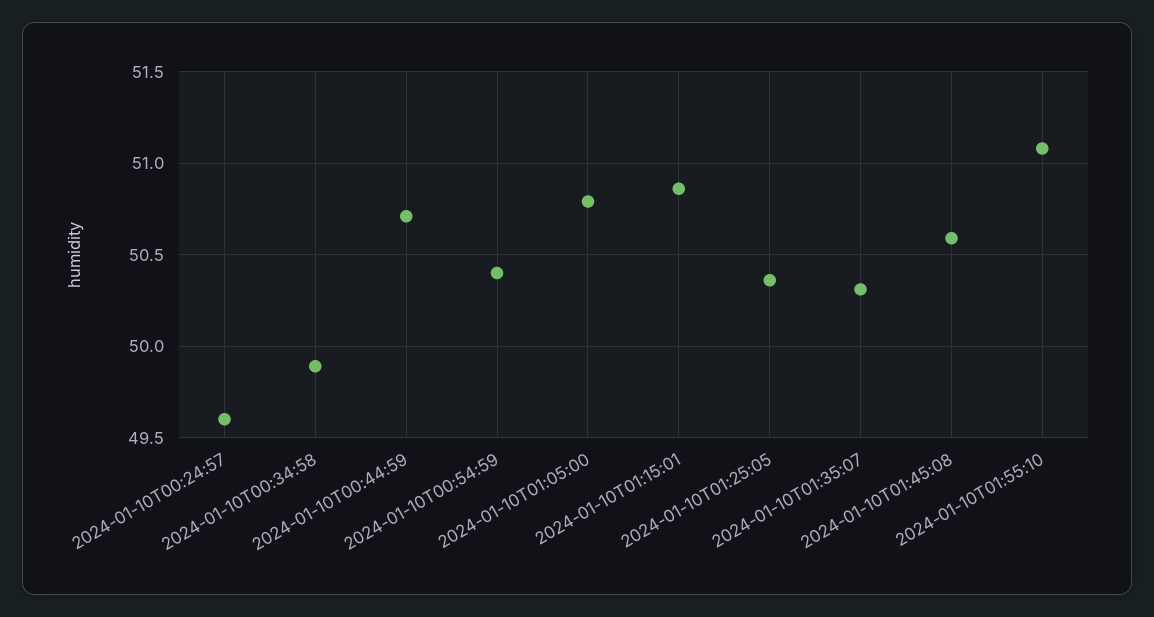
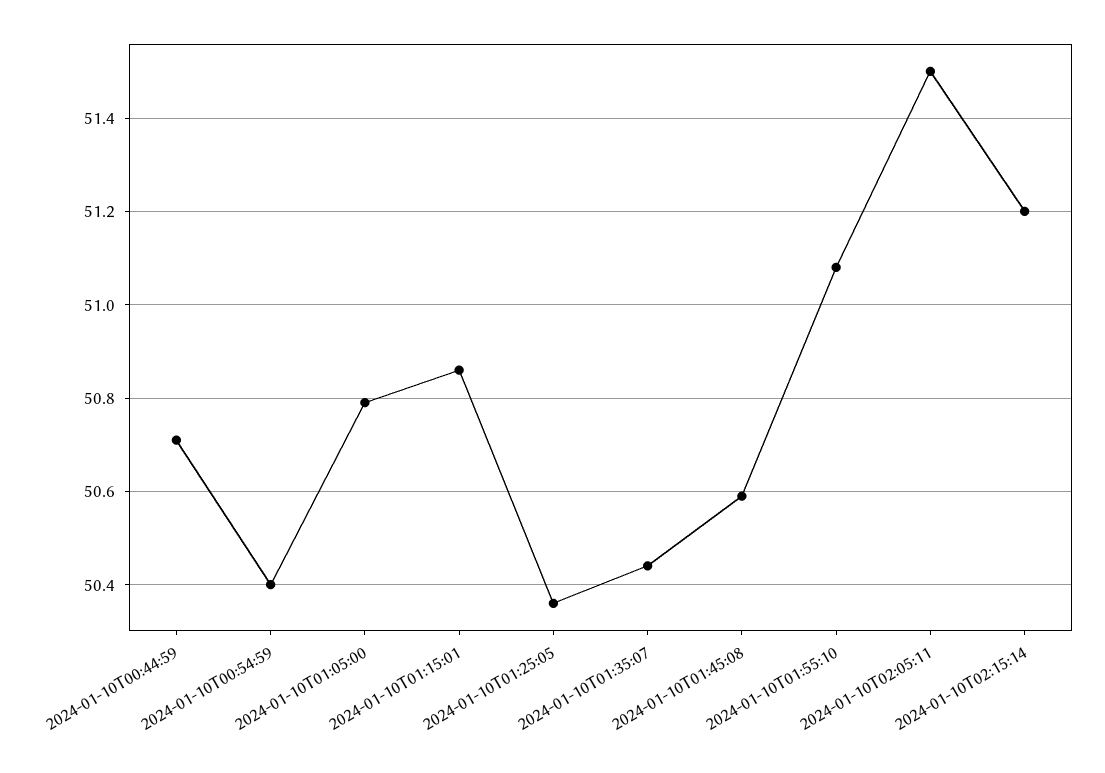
2024-01-10T00:24:57: 49.6 -> none
2024-01-10T00:34:58: 49.9 -> none
2024-01-10T01:35:07: 50.3 -> 50.45
2024-01-10T02:05:11: none -> 51.5
2024-01-10T02:15:14: none -> 51.2

